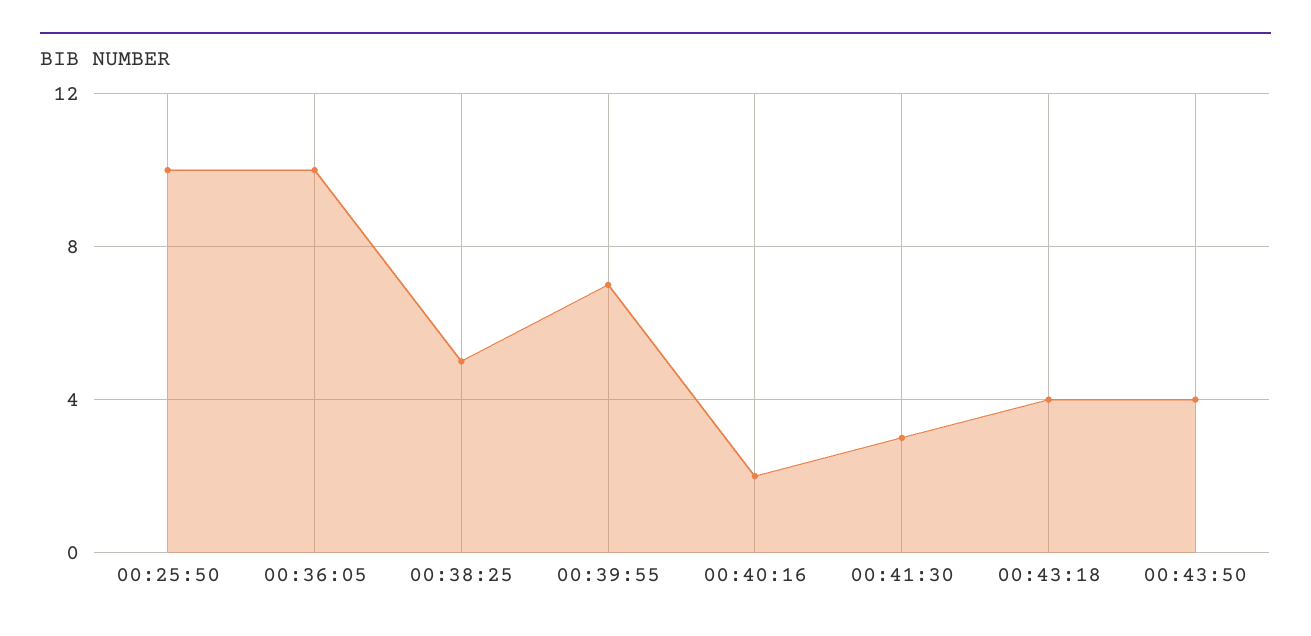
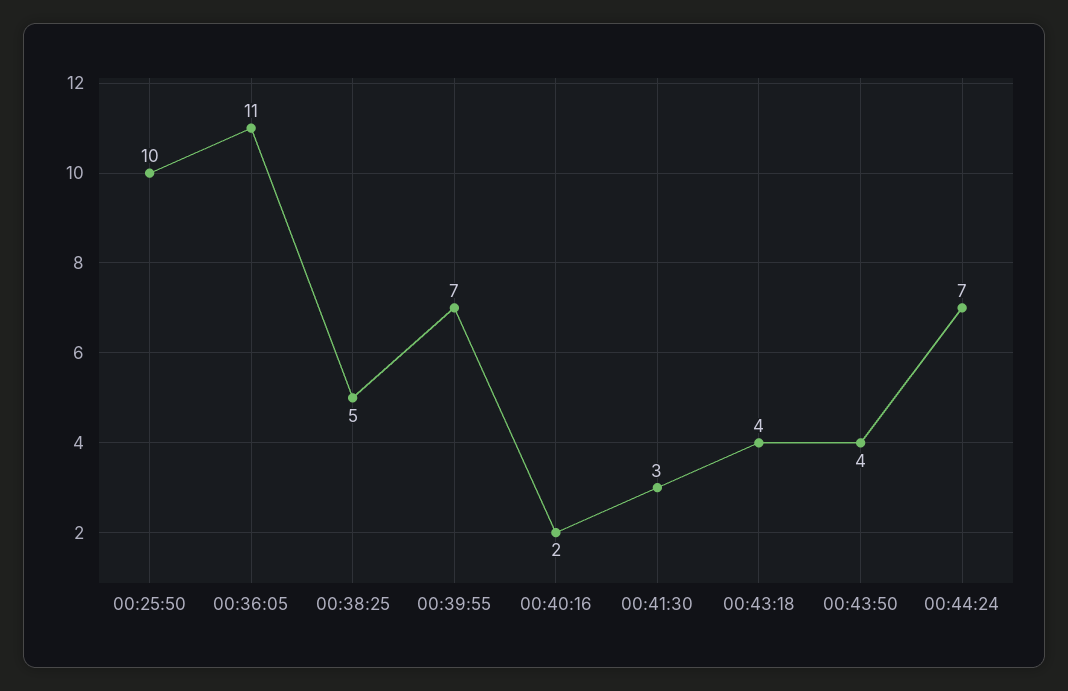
00:36:05: 10 -> 11
00:44:24: none -> 7

